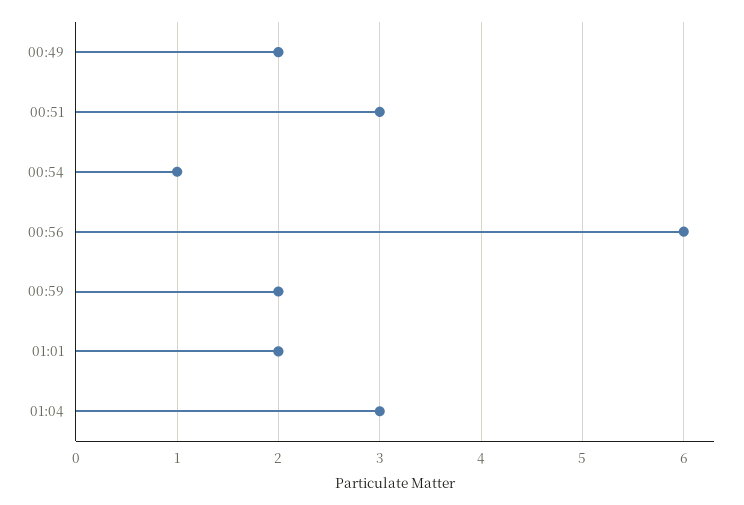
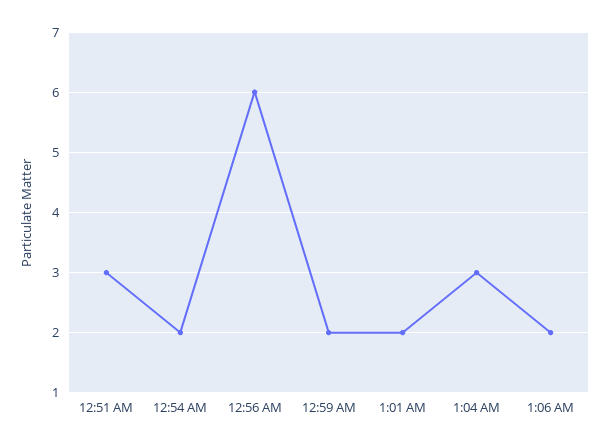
00:49: 2 -> none
00:54: 1 -> 2
1:06 AM: none -> 2

